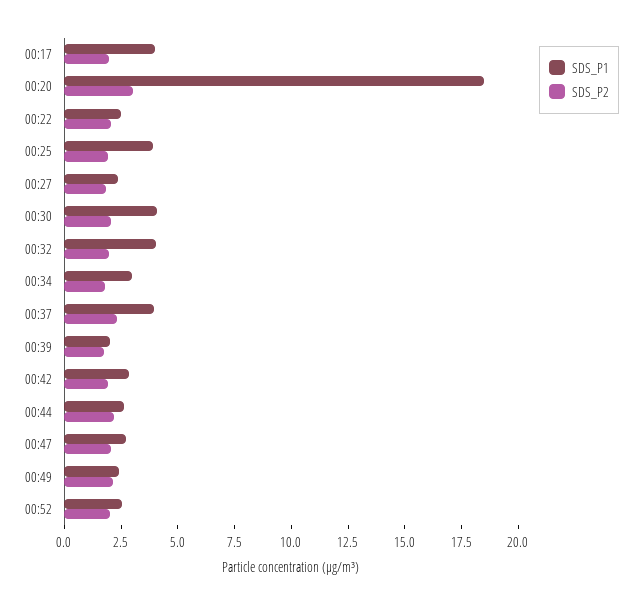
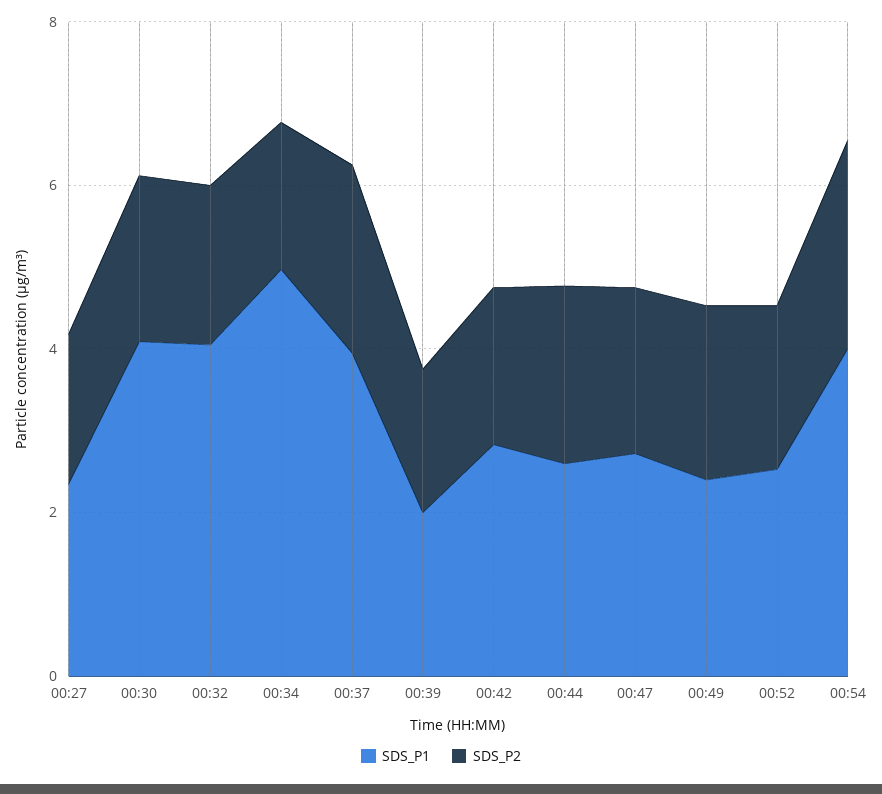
SDS_P1, 00:17: 4 -> none
SDS_P2, 00:17: 2 -> none
SDS_P1, 00:20: 18.5 -> none
SDS_P2, 00:20: 3 -> none
SDS_P1, 00:22: 2.5 -> none
SDS_P2, 00:22: 2 -> none
SDS_P1, 00:25: 4 -> none
SDS_P2, 00:25: 2 -> none
SDS_P1, 00:34: 3 -> 5
SDS_P1, 00:54: none -> 4
SDS_P2, 00:54: none -> 2.5

